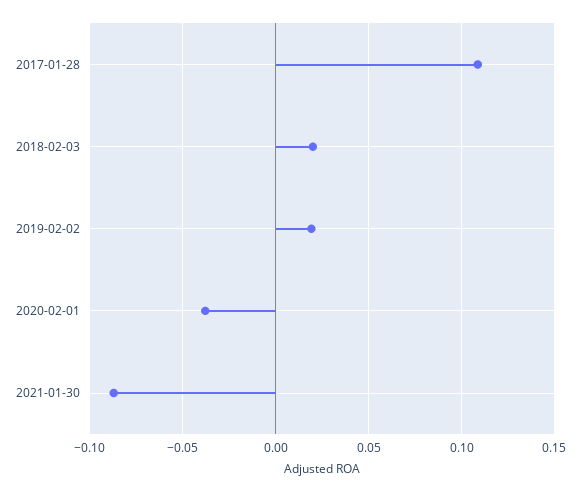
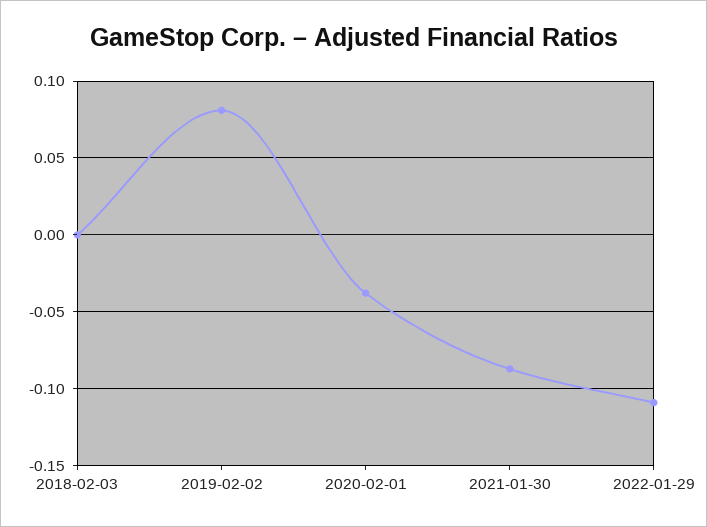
2017-01-28: 0.11 -> none
2018-02-03: 0.02 -> 0
2019-02-02: 0.02 -> 0.08
2022-01-29: none -> -0.11

